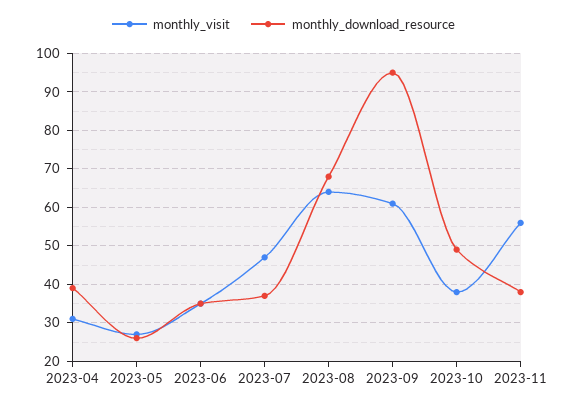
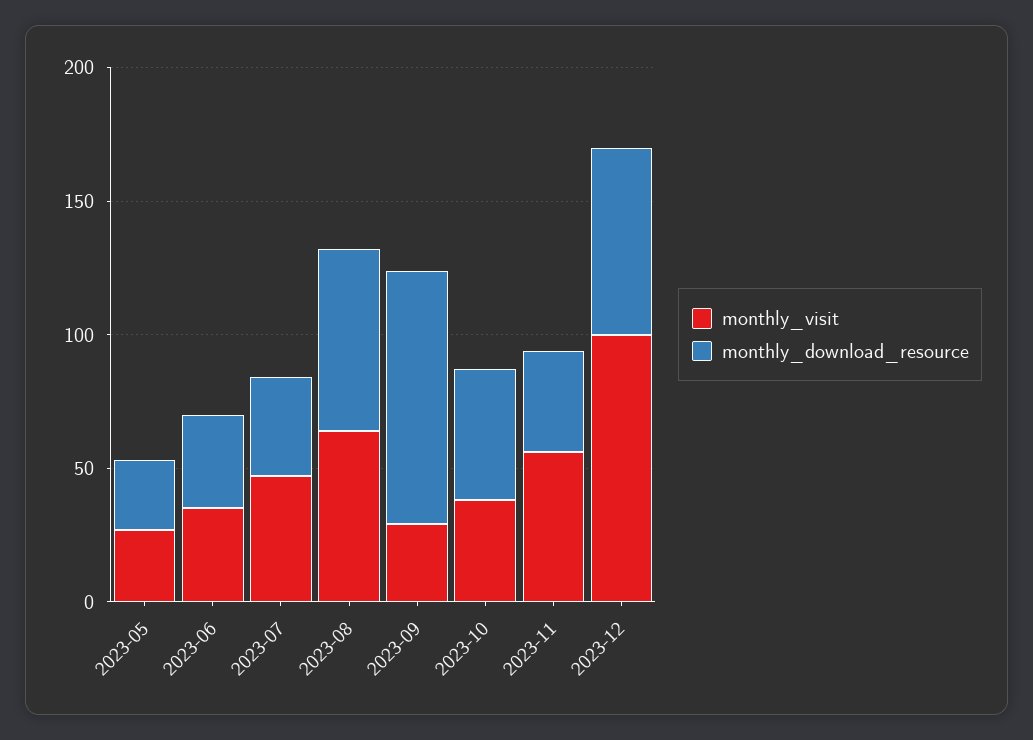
monthly_visit, 2023-04: 30 -> none
monthly_download_resource, 2023-04: 40 -> none
monthly_visit, 2023-09: 60 -> 30
monthly_visit, 2023-12: none -> 100
monthly_download_resource, 2023-12: none -> 70

